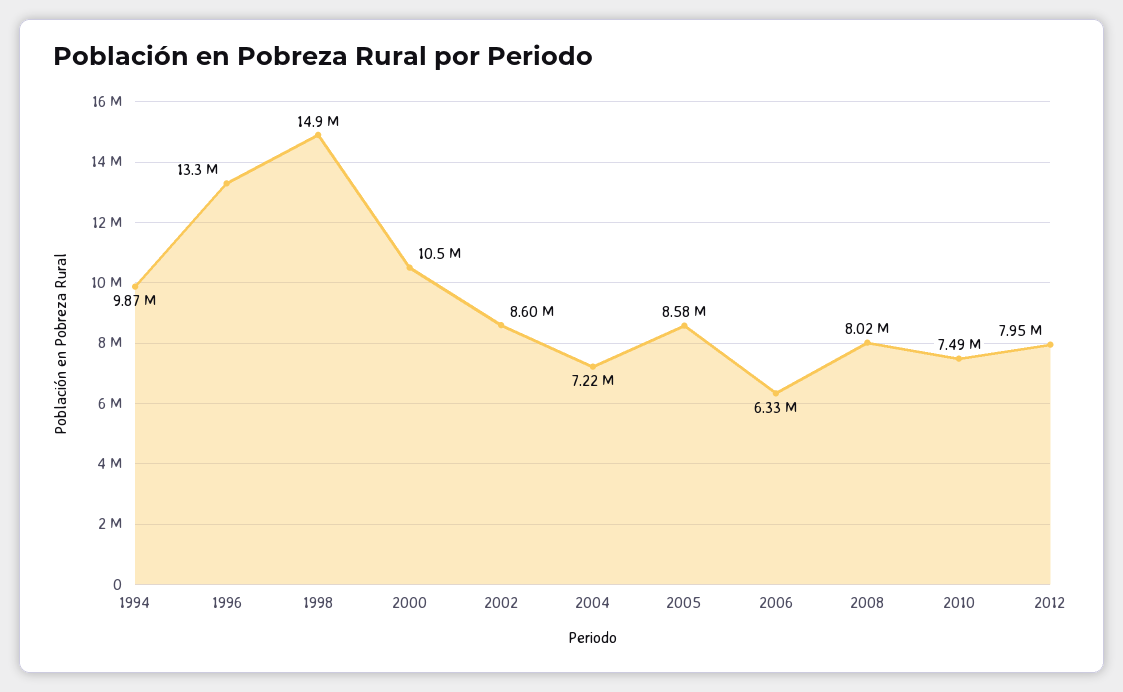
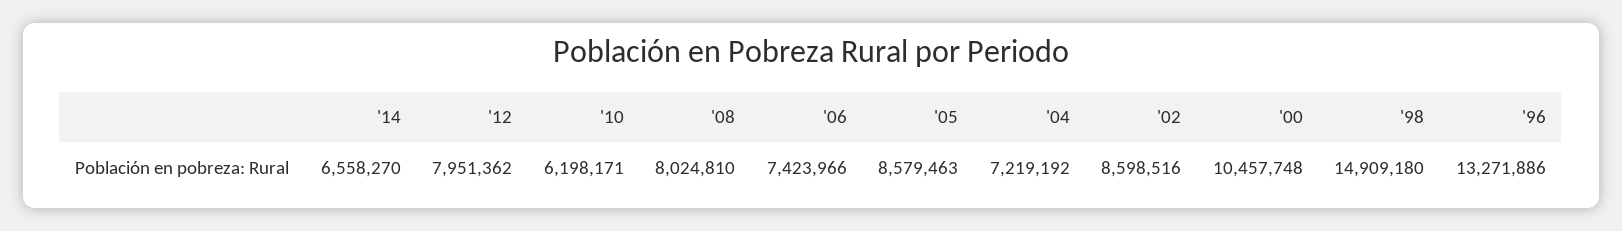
1994: 9870000 -> none
2006: 6330000 -> 7423966
2010: 7490000 -> 6198171
'14: none -> 6558270

